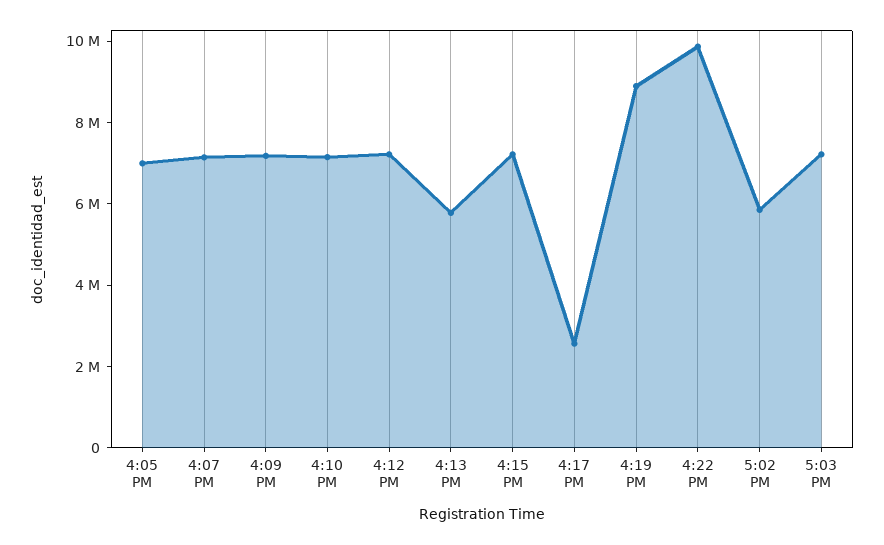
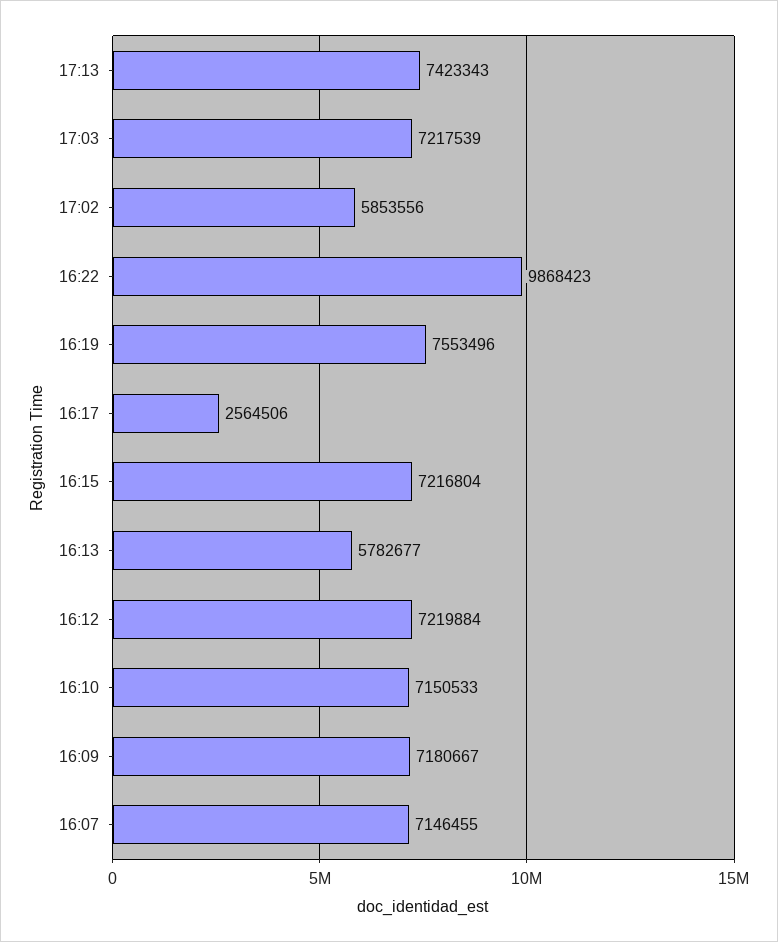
4:05 PM: 7000000 -> none
4:19 PM: 9000000 -> 7553496
17:13: none -> 7423343

